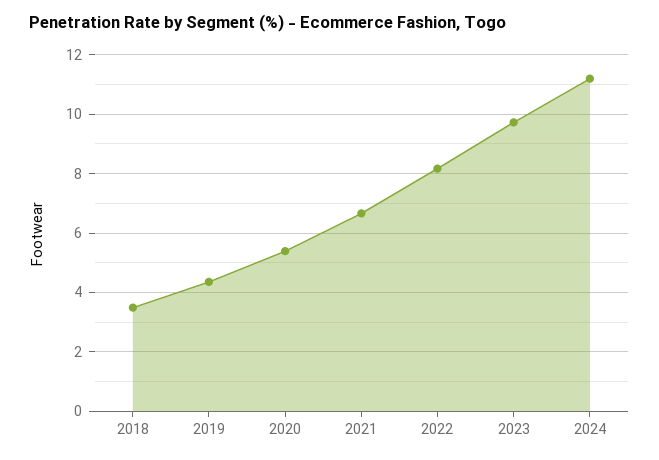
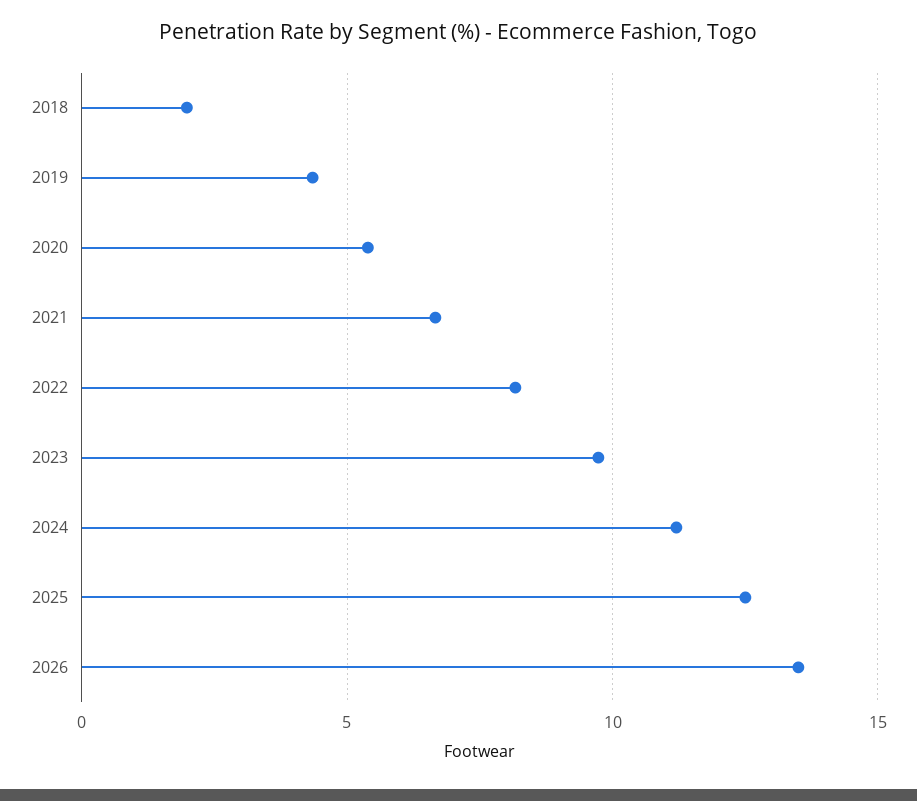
2018: 3.5 -> 2
2025: none -> 12.5
2026: none -> 13.5

